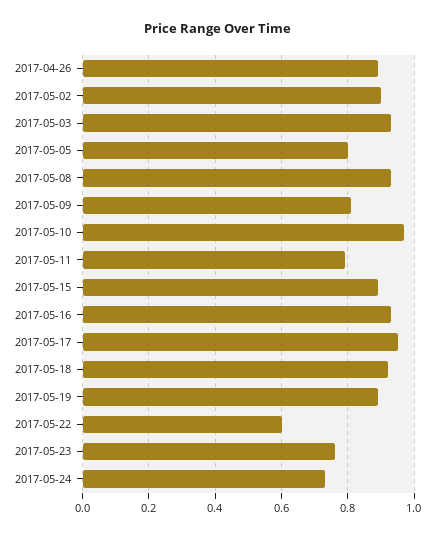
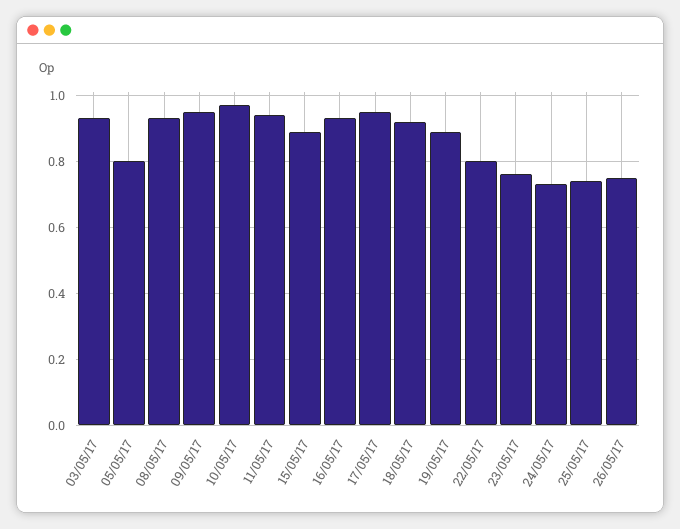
2017-04-26: 0.9 -> none
2017-05-02: 0.9 -> none
2017-05-09: 0.8 -> 0.95
2017-05-11: 0.8 -> 0.95
2017-05-22: 0.6 -> 0.8
25/05/17: none -> 0.75
26/05/17: none -> 0.75

